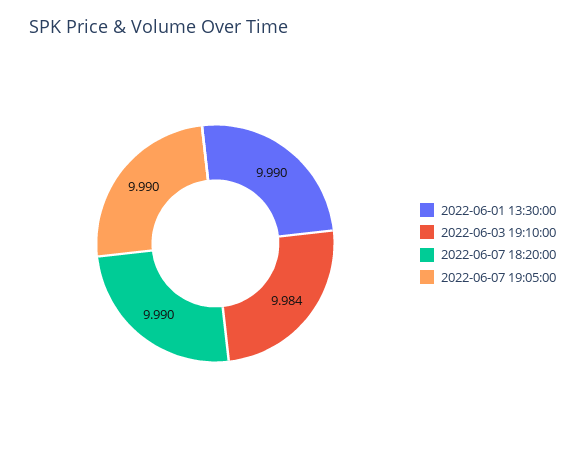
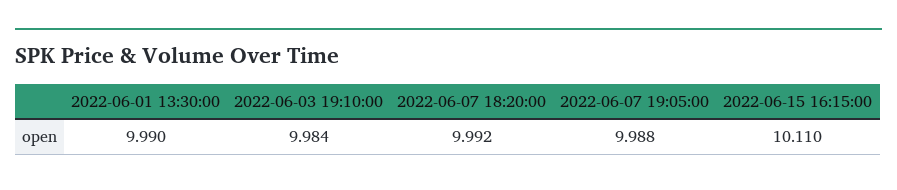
2022-06-07 18:20:00: 9.99 -> 9.992
2022-06-07 19:05:00: 9.99 -> 9.988
2022-06-15 16:15:00: none -> 10.11

